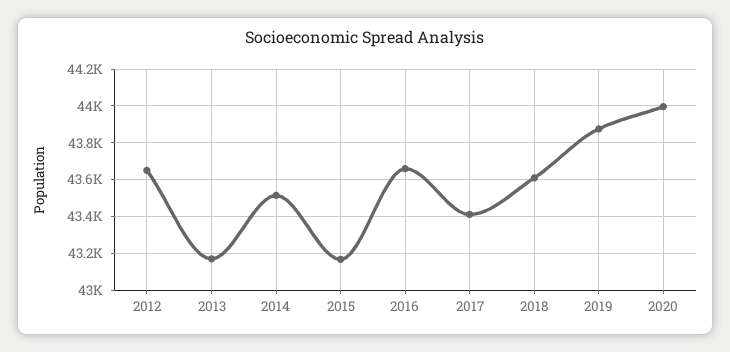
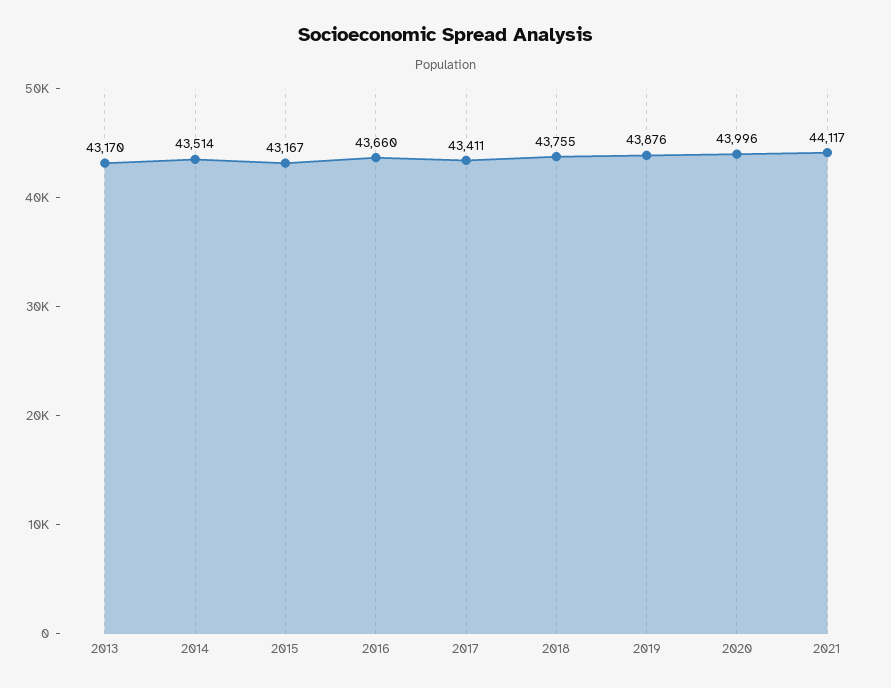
2012: 43650 -> none
2018: 43600 -> 43755
2021: none -> 44117

